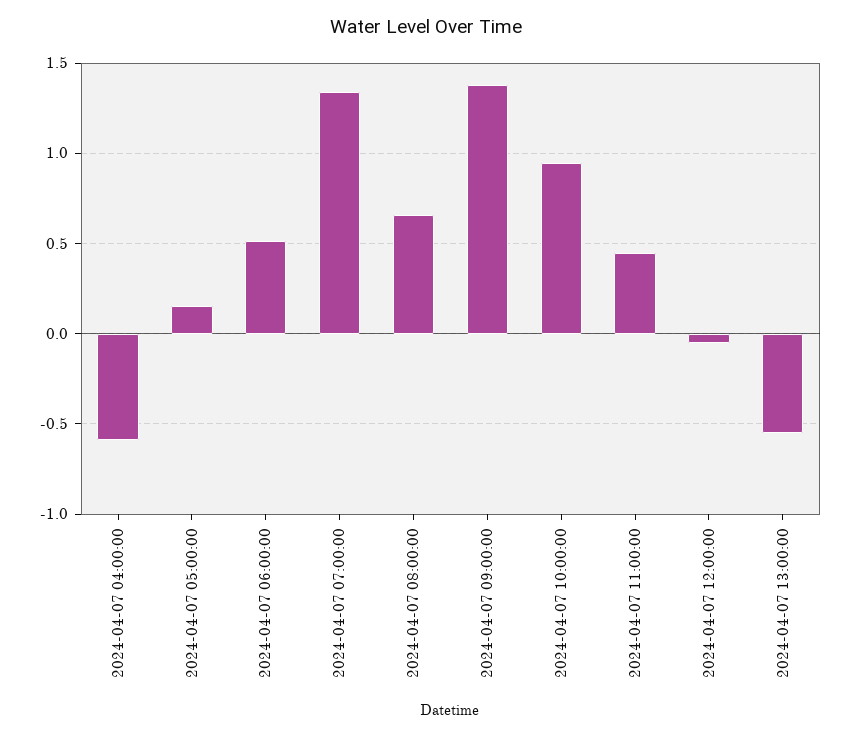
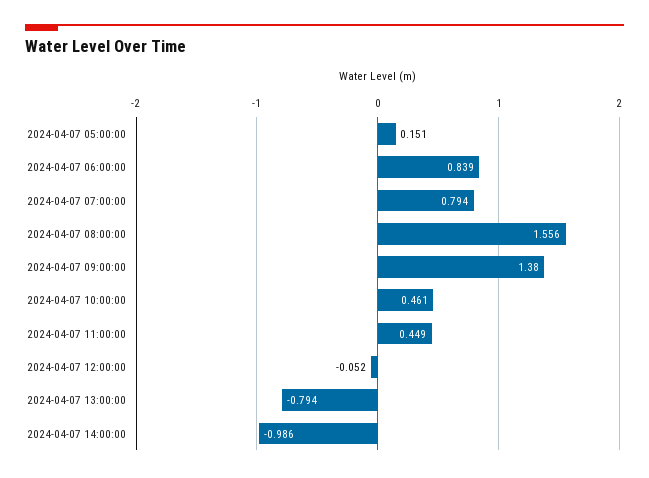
2024-04-07 04:00:00: -0.6 -> none
2024-04-07 06:00:00: 0.5 -> 0.839
2024-04-07 07:00:00: 1.35 -> 0.794
2024-04-07 08:00:00: 0.65 -> 1.556
2024-04-07 10:00:00: 0.95 -> 0.461
2024-04-07 13:00:00: -0.55 -> -0.794
2024-04-07 14:00:00: none -> -0.986

